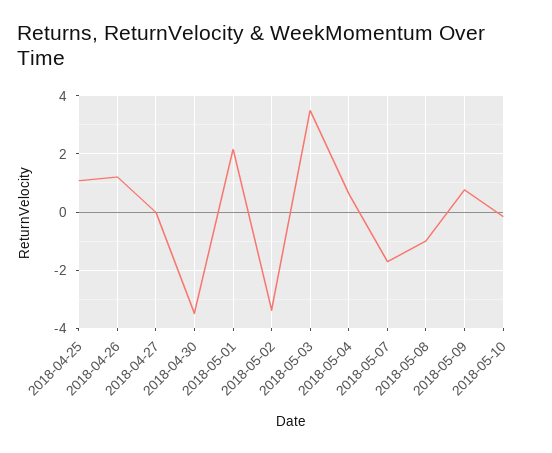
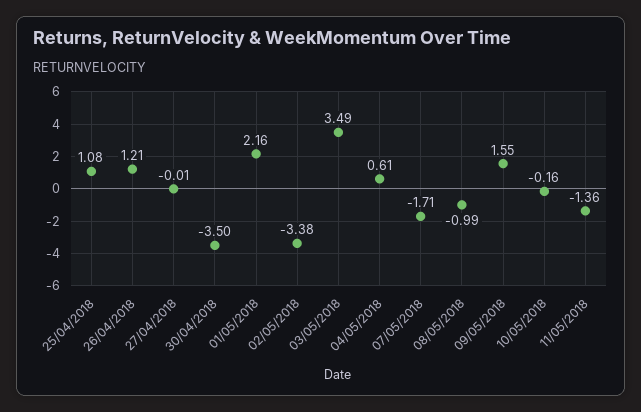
2018-05-09: 0.75 -> 1.55
11/05/2018: none -> -1.36

